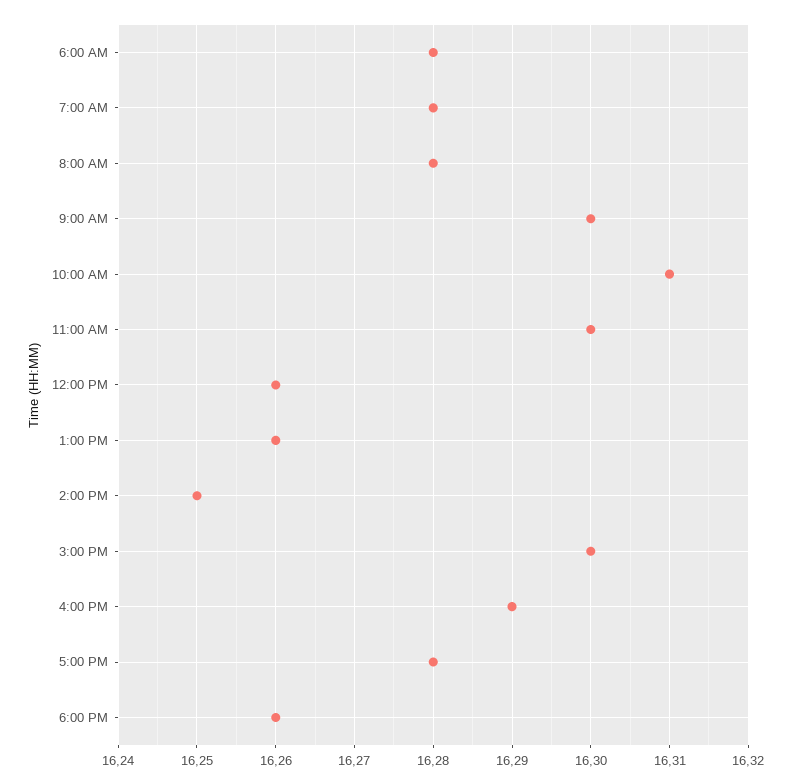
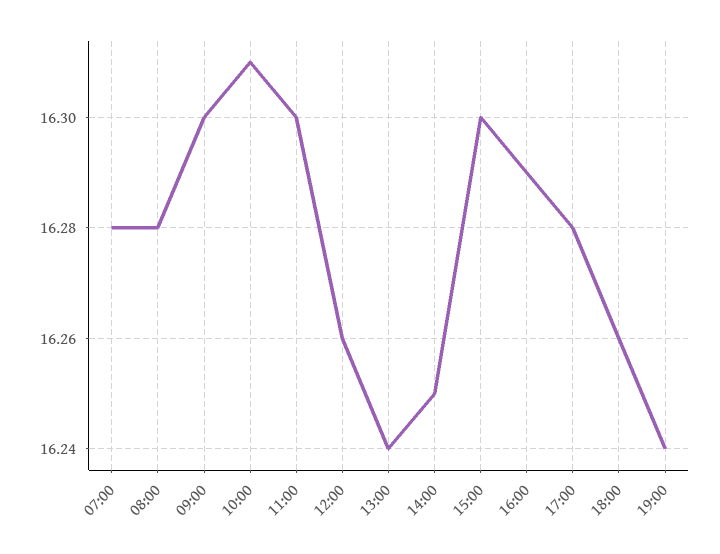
6:00 AM: 16.28 -> none
1:00 PM: 16.26 -> 16.24
19:00: none -> 16.24

